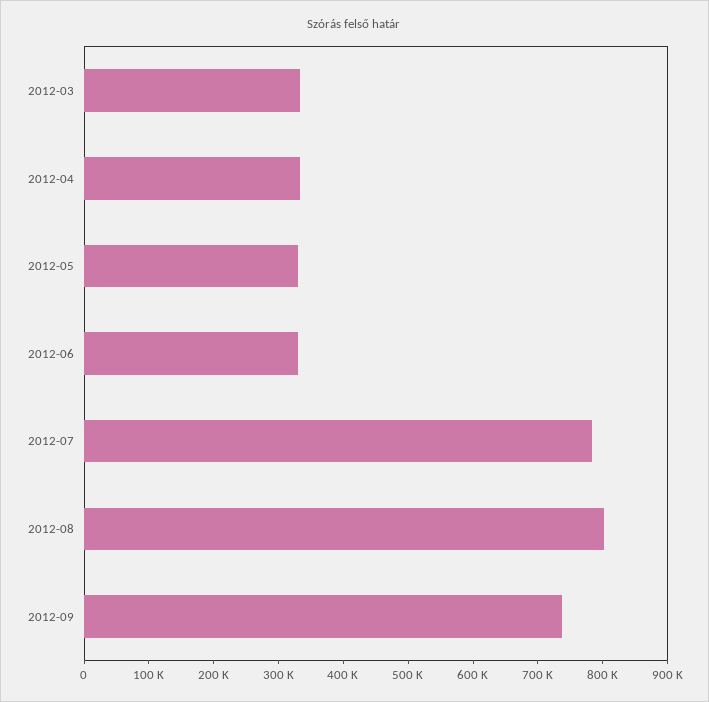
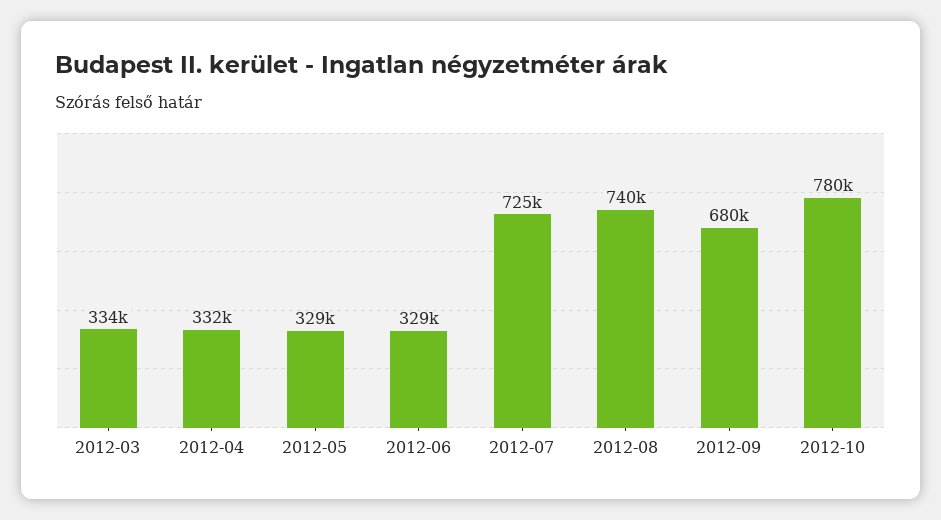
2012-07: 780000 -> 725000
2012-08: 800000 -> 740000
2012-09: 740000 -> 680000
2012-10: none -> 780000

